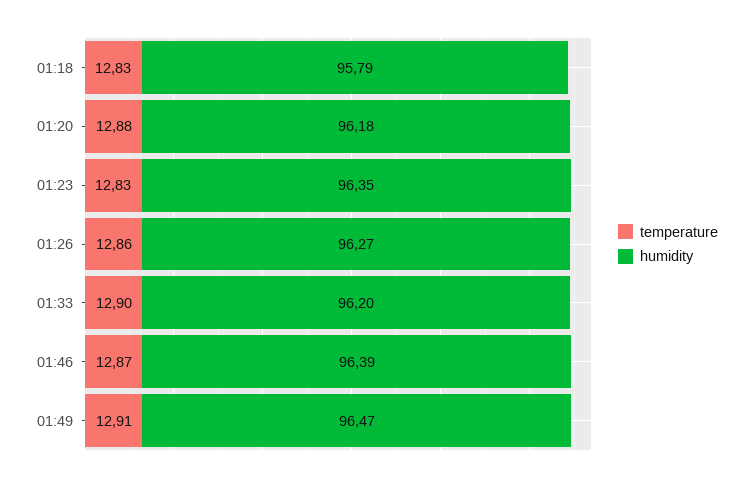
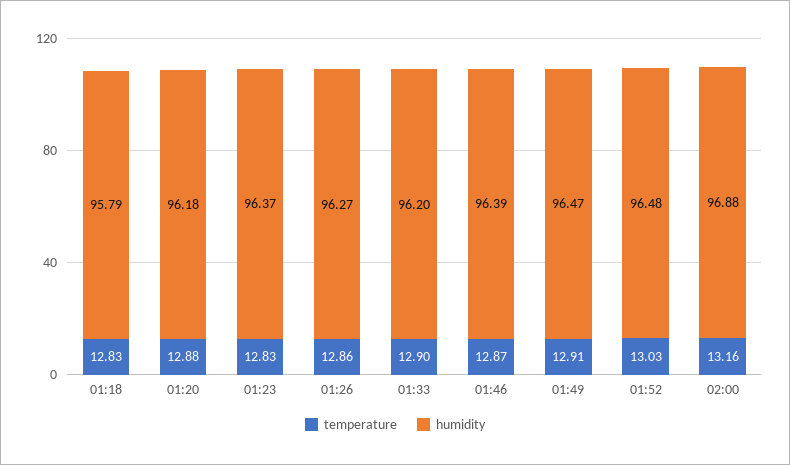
humidity, 01:23: 96.35 -> 96.37
temperature, 01:52: none -> 13.03
humidity, 01:52: none -> 96.48
temperature, 02:00: none -> 13.16
humidity, 02:00: none -> 96.88

